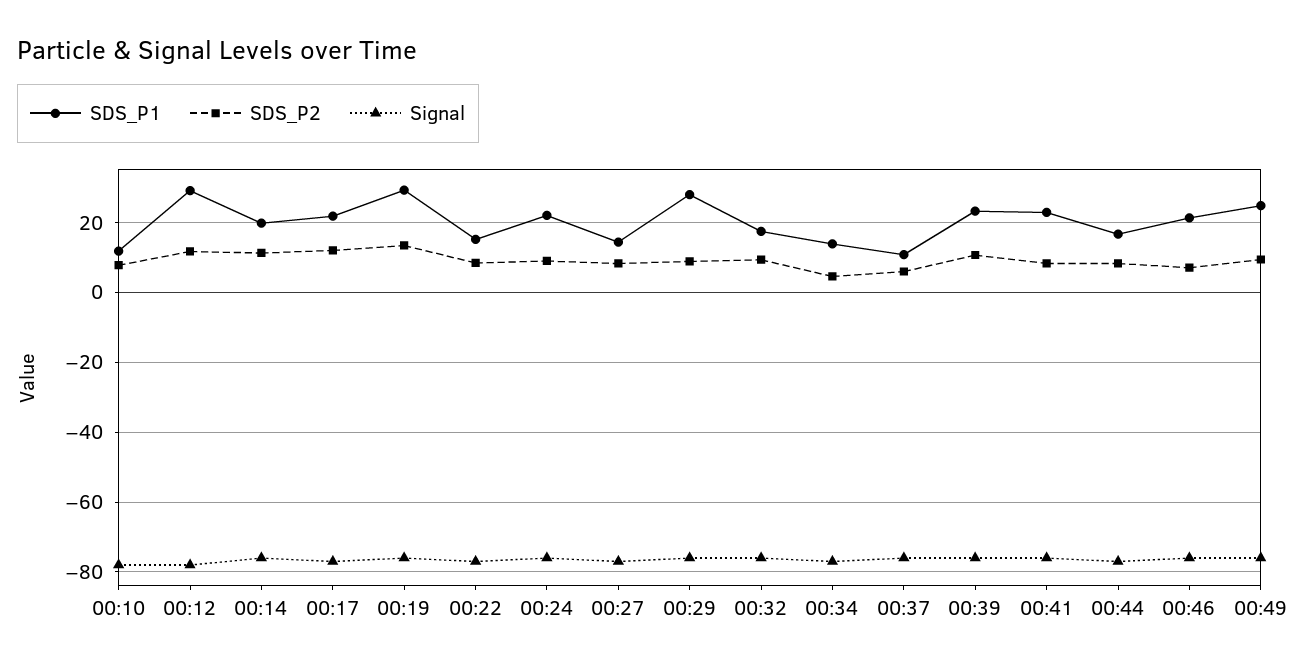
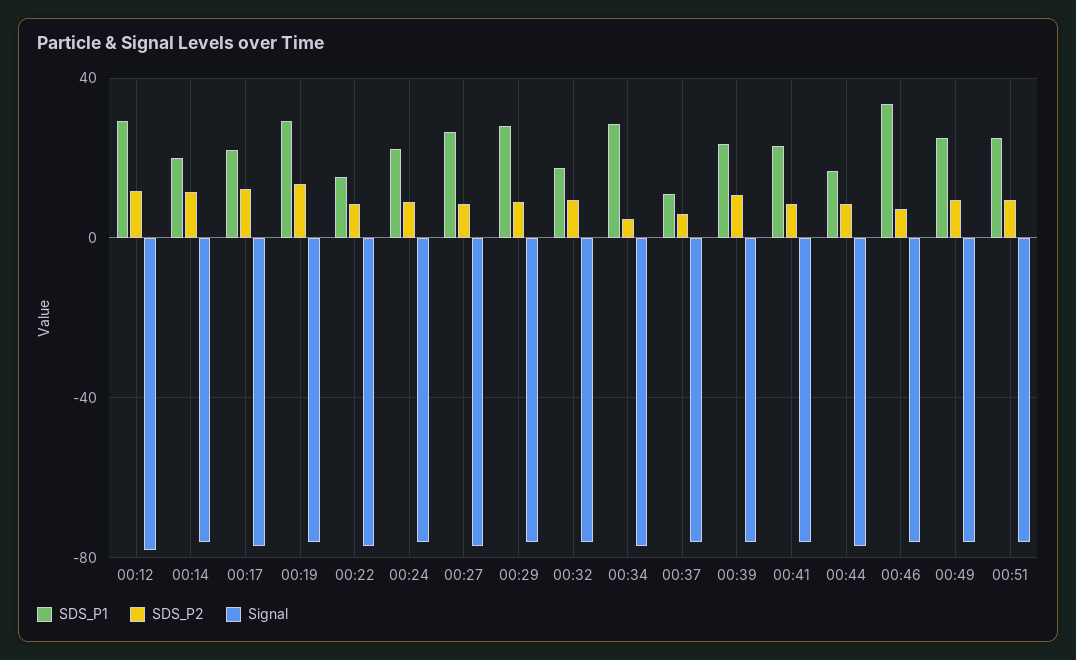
SDS_P1, 00:10: 12 -> none
SDS_P2, 00:10: 8 -> none
Signal, 00:10: -78 -> none
SDS_P1, 00:27: 14 -> 25
SDS_P1, 00:34: 14 -> 30
SDS_P1, 00:46: 22 -> 35
SDS_P1, 00:51: none -> 25
SDS_P2, 00:51: none -> 10
Signal, 00:51: none -> -75

